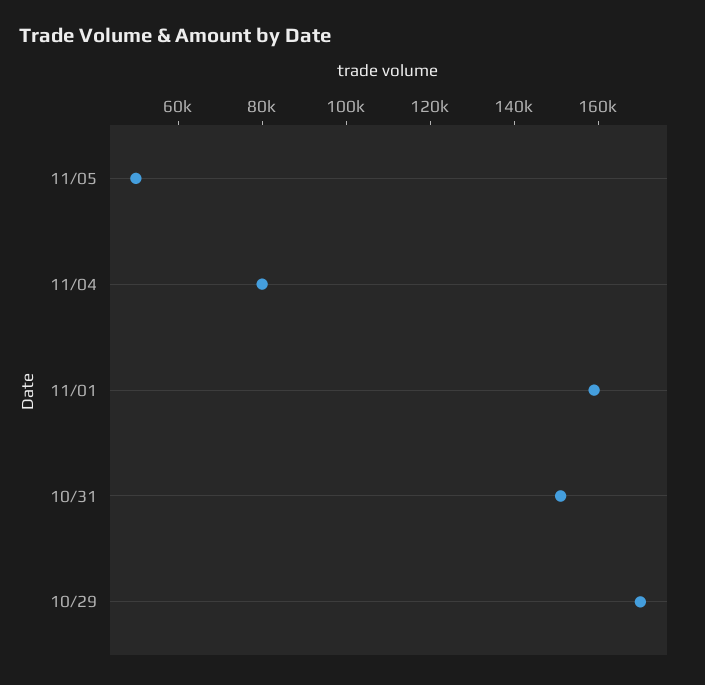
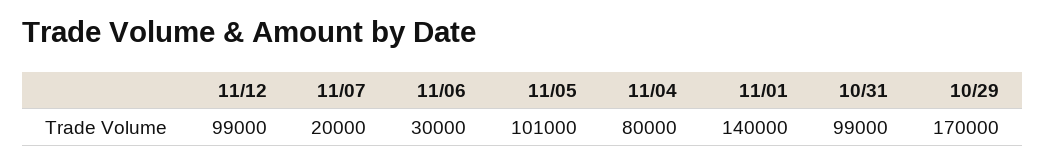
11/05: 50000 -> 101000
11/01: 160000 -> 140000
10/31: 150000 -> 99000
11/12: none -> 99000
11/07: none -> 20000
11/06: none -> 30000

